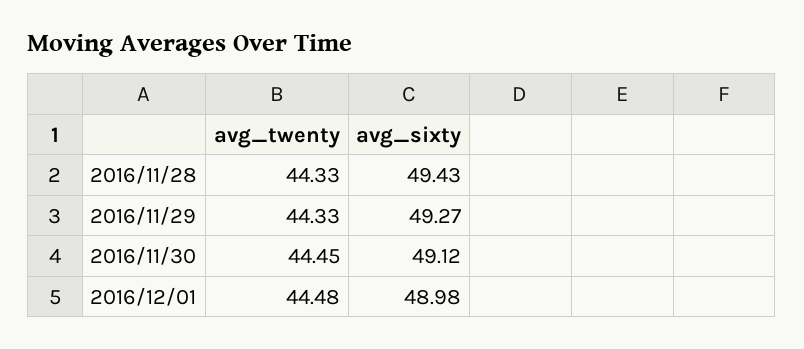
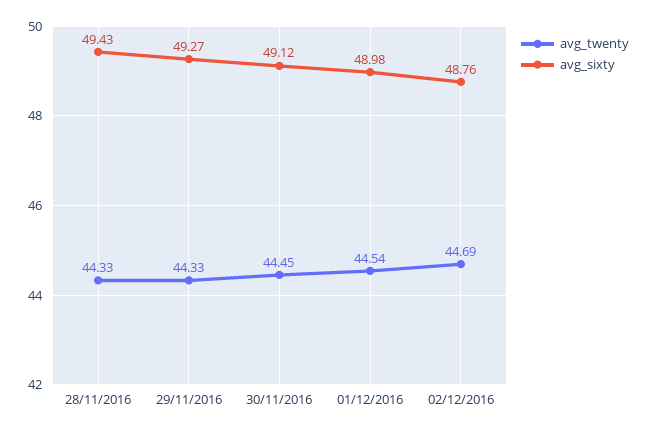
avg_twenty, 2016/12/01: 44.48 -> 44.54
avg_twenty, 02/12/2016: none -> 44.69
avg_sixty, 02/12/2016: none -> 48.76

